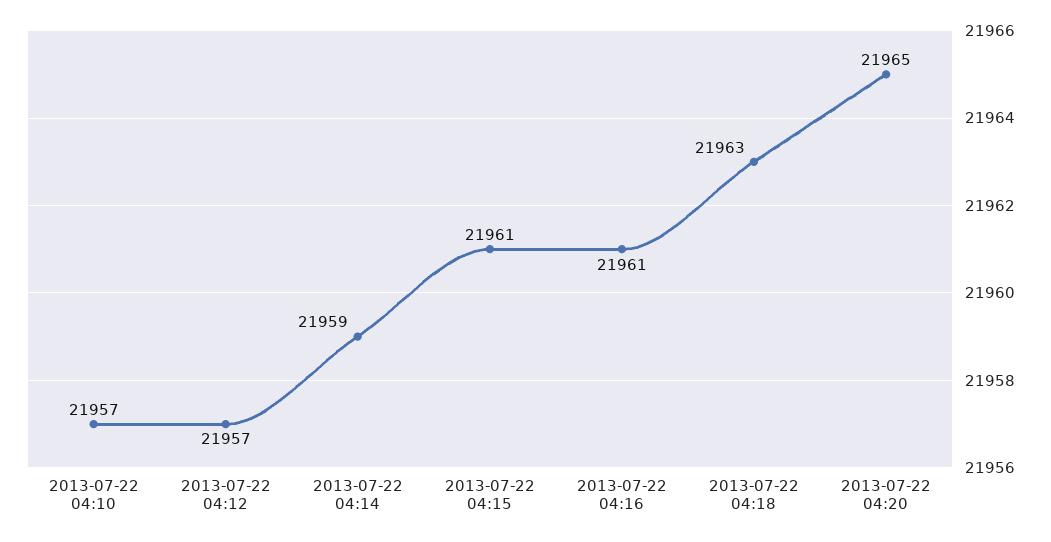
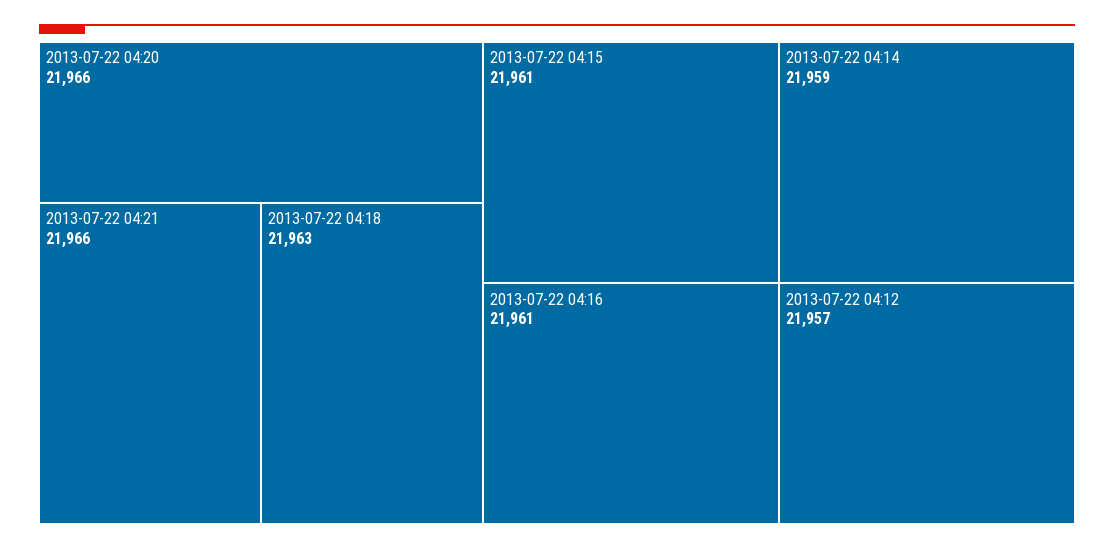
2013-07-22 04:10: 21957 -> none
2013-07-22 04:20: 21965 -> 21966
2013-07-22 04:21: none -> 21966

